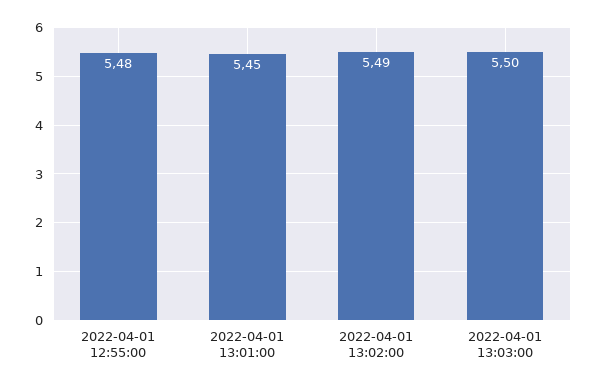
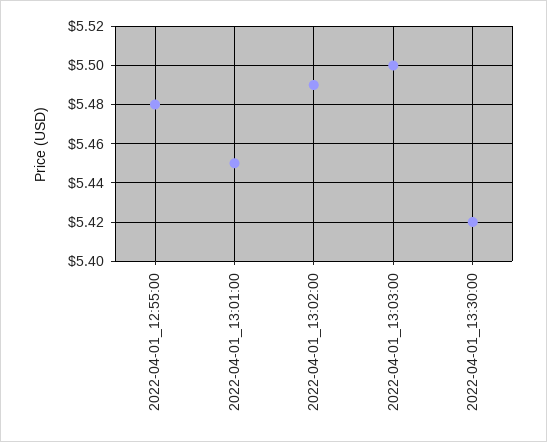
2022-04-01_13:30:00: none -> 5.42

